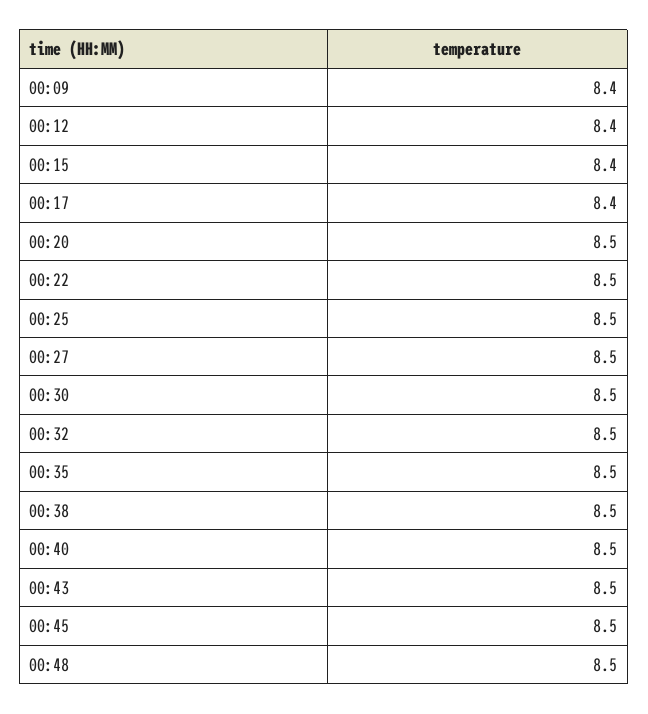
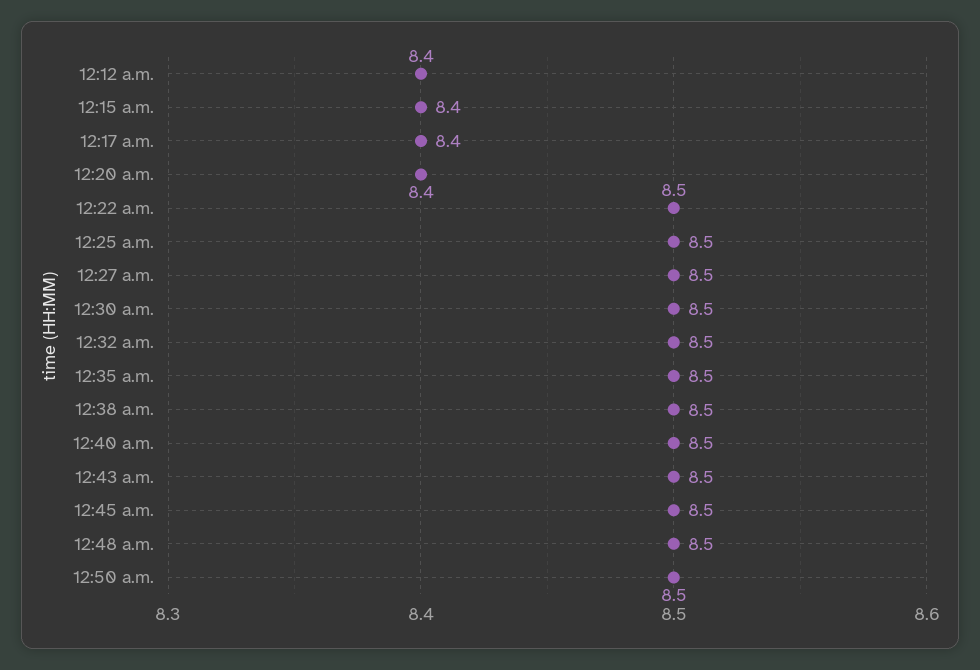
00:09: 8.4 -> none
00:20: 8.5 -> 8.4
12:50 a.m.: none -> 8.5

